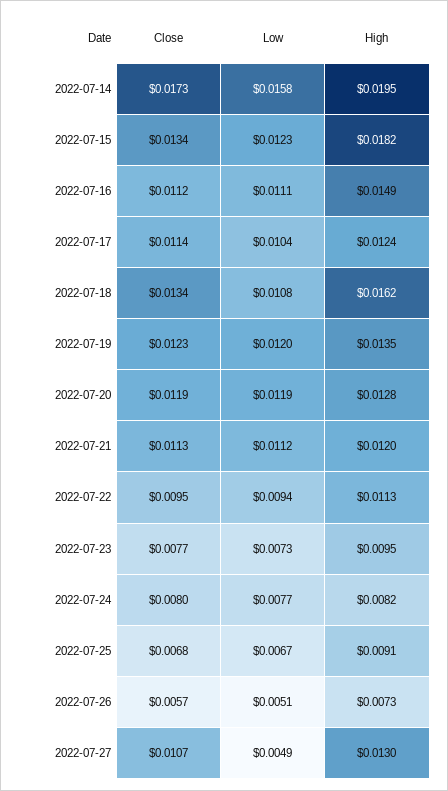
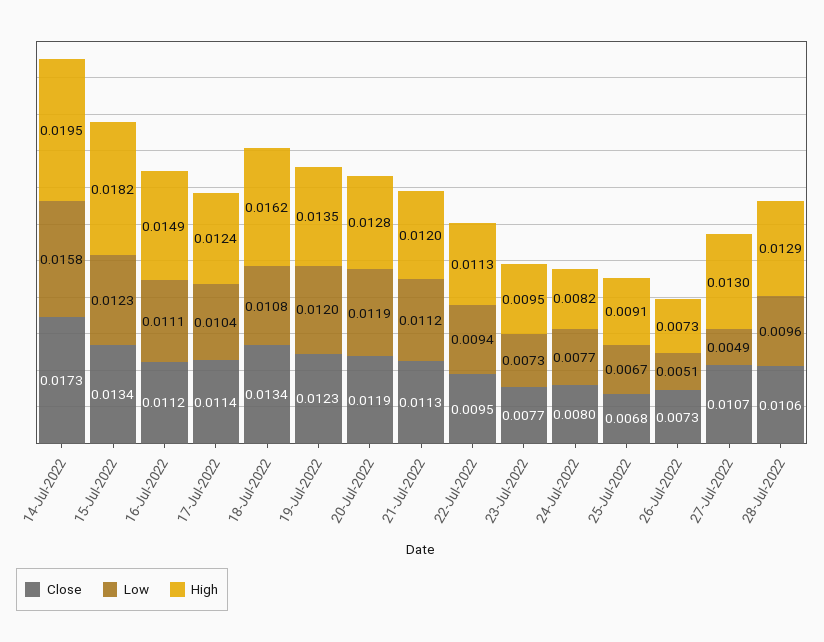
Close, 2022-07-26: 0.0057 -> 0.0073
Close, 28-Jul-2022: none -> 0.0106
Low, 28-Jul-2022: none -> 0.0096
High, 28-Jul-2022: none -> 0.0129

